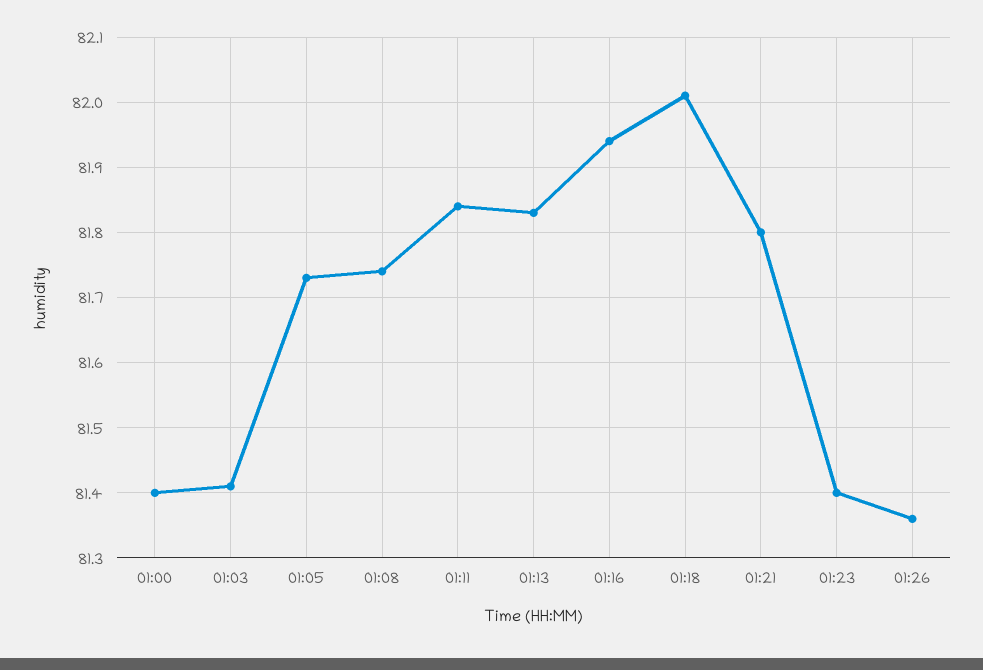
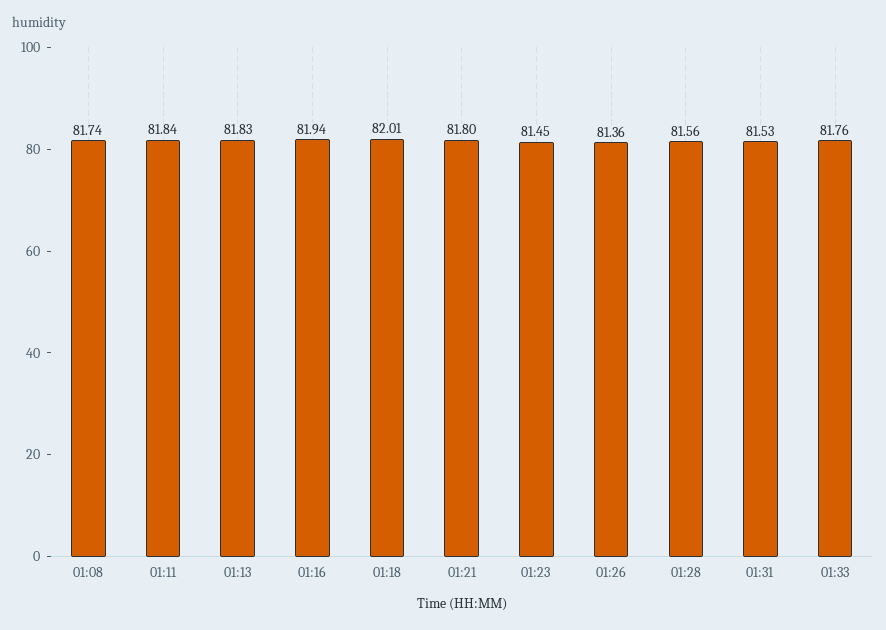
01:00: 81.4 -> none
01:03: 81.41 -> none
01:05: 81.73 -> none
01:23: 81.4 -> 81.45
01:28: none -> 81.56
01:31: none -> 81.53
01:33: none -> 81.76

